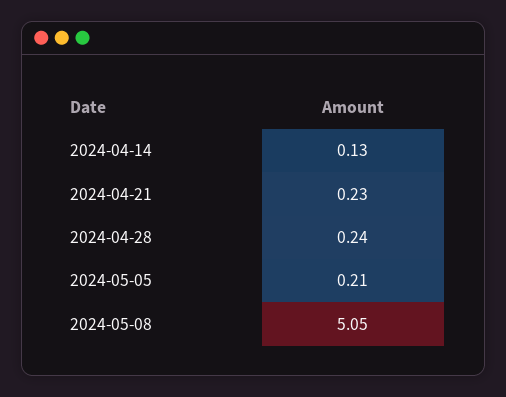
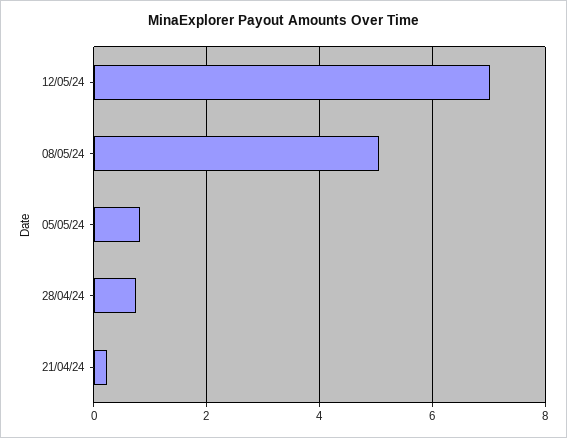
2024-04-14: 0.13 -> none
2024-04-28: 0.24 -> 0.8
2024-05-05: 0.21 -> 0.8
12/05/24: none -> 7

